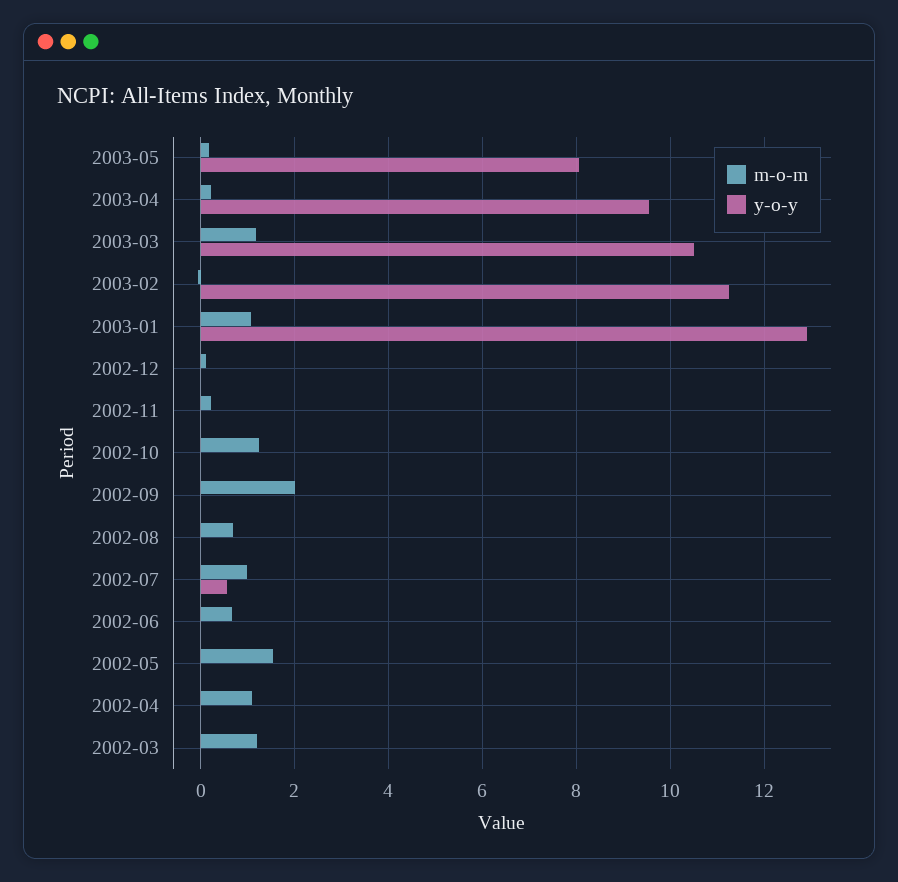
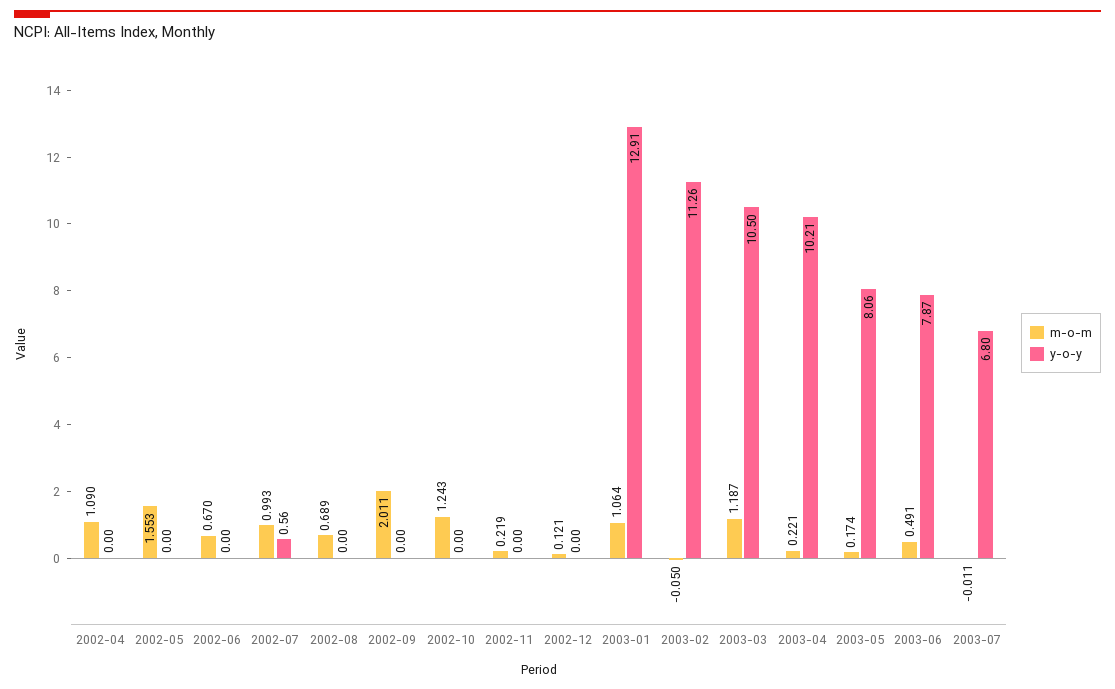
y-o-y, 2003-04: 9.6 -> 10.21
m-o-m, 2002-03: 1.2 -> none
y-o-y, 2002-03: 0 -> none
m-o-m, 2003-06: none -> 0.491
y-o-y, 2003-06: none -> 7.87
m-o-m, 2003-07: none -> -0.011
y-o-y, 2003-07: none -> 6.8

